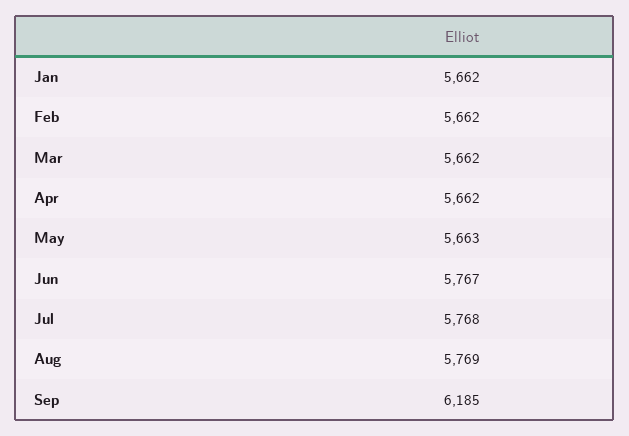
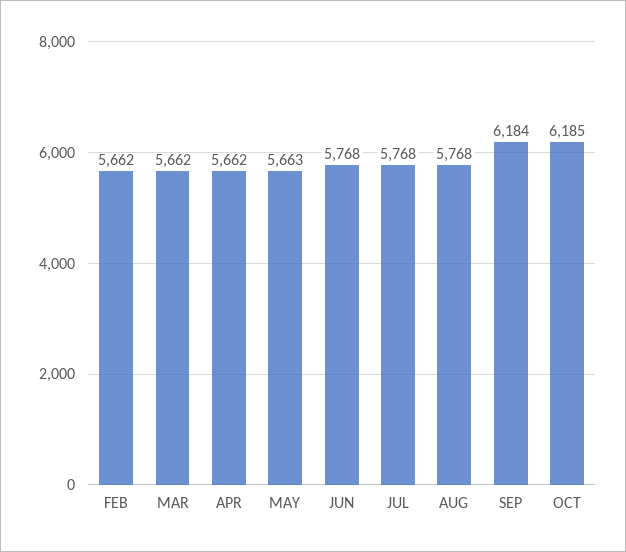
Jan: 5662 -> none
Jun: 5767 -> 5768
Aug: 5769 -> 5768
Sep: 6185 -> 6184
OCT: none -> 6185

